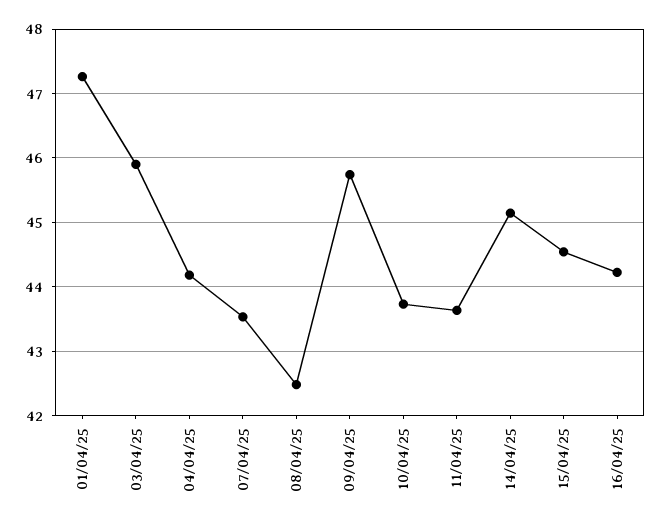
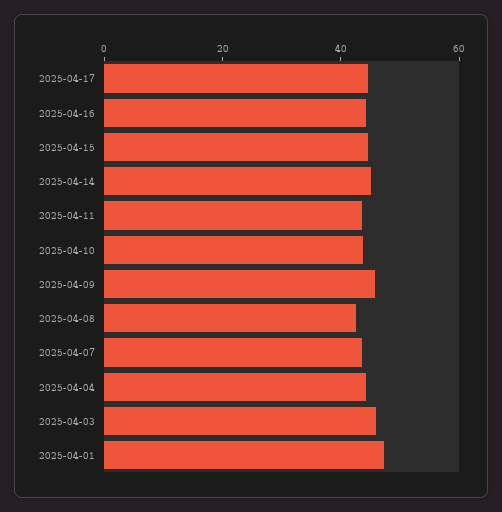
2025-04-17: none -> 45

